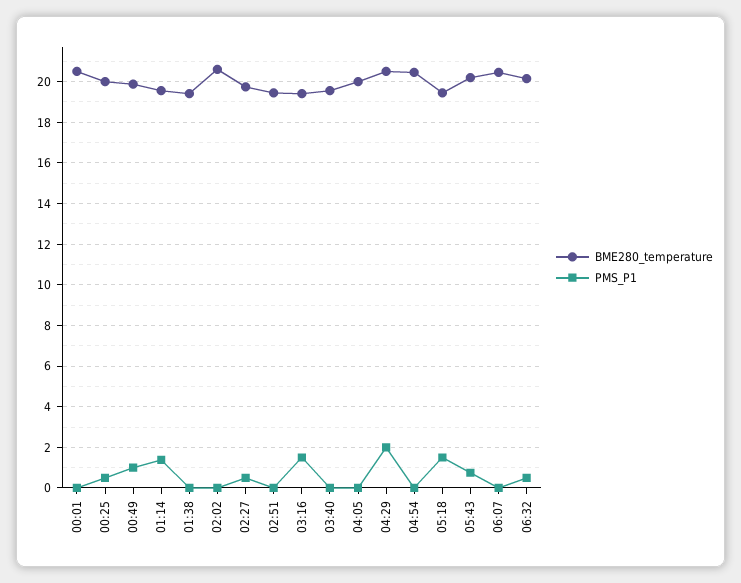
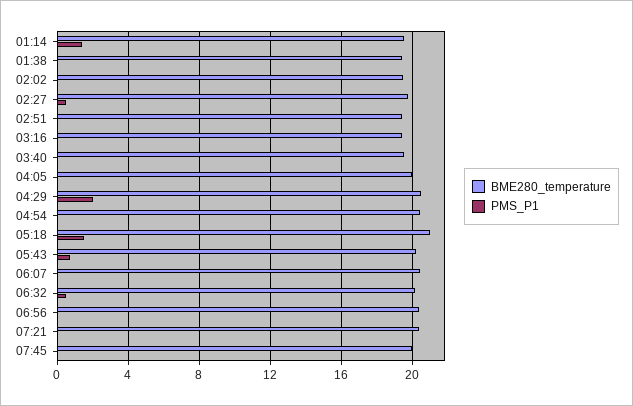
BME280_temperature, 00:01: 20.5 -> none
PMS_P1, 00:01: 0 -> none
BME280_temperature, 00:25: 20 -> none
PMS_P1, 00:25: 0.5 -> none
BME280_temperature, 00:49: 20 -> none
PMS_P1, 00:49: 1 -> none
BME280_temperature, 02:02: 20.5 -> 19.5
PMS_P1, 03:16: 1.5 -> 0
BME280_temperature, 05:18: 19.5 -> 21
BME280_temperature, 06:56: none -> 20.5
PMS_P1, 06:56: none -> 0
BME280_temperature, 07:21: none -> 20.5
PMS_P1, 07:21: none -> 0
BME280_temperature, 07:45: none -> 20
PMS_P1, 07:45: none -> 0

